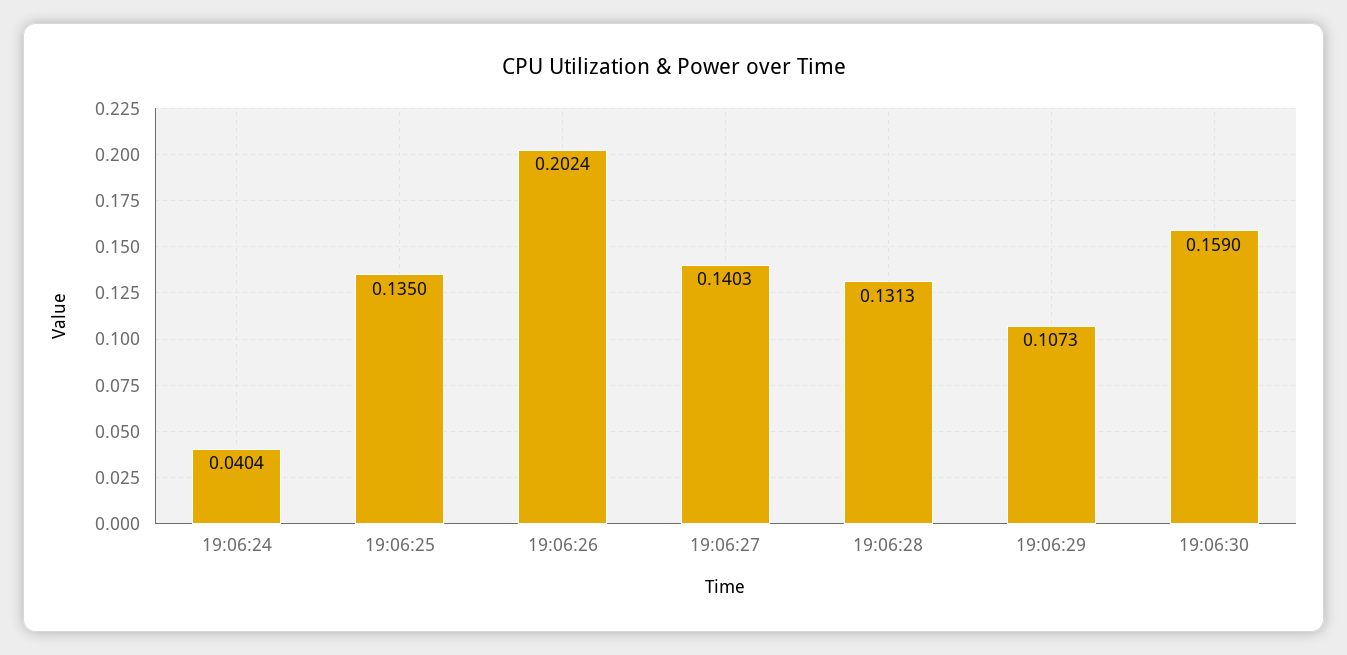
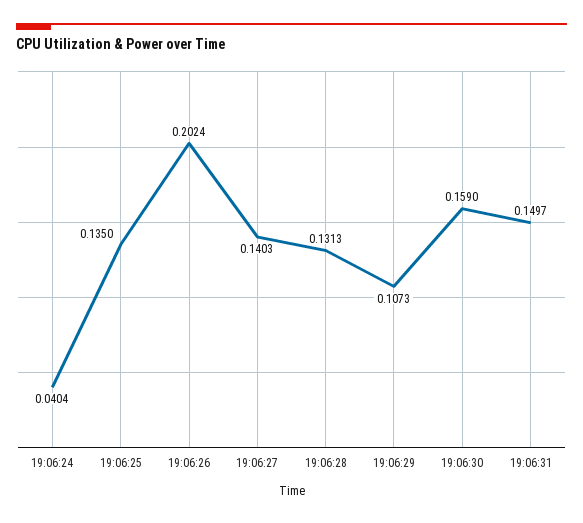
19:06:31: none -> 0.1497

